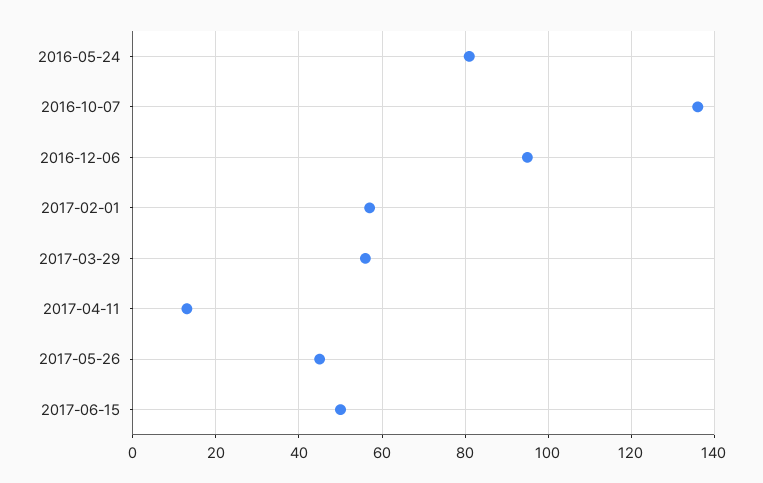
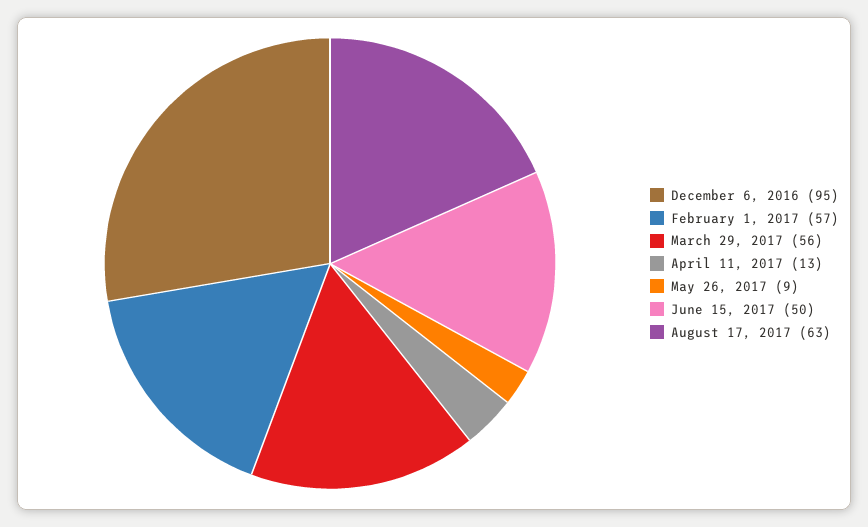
2016-05-24: 80 -> none
2016-10-07: 135 -> none
2017-05-26: 45 -> 9
August 17, 2017: none -> 63

